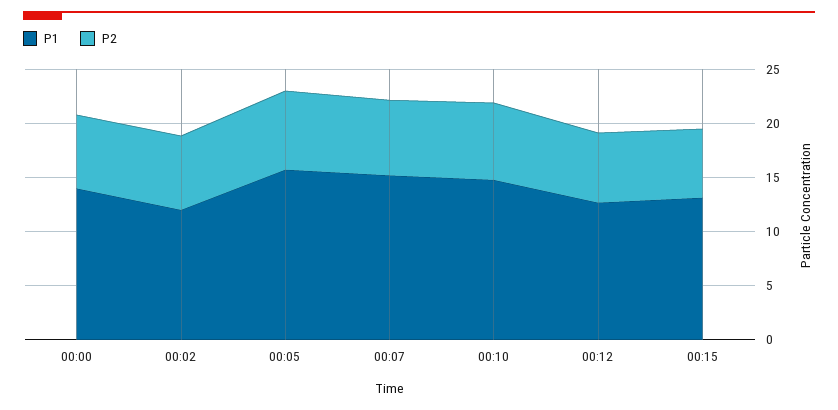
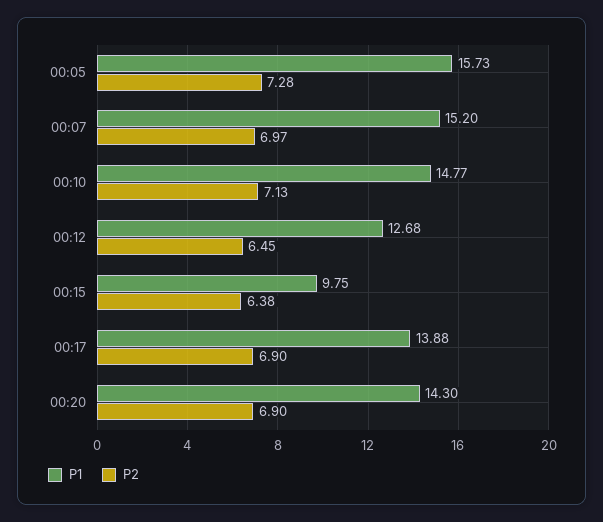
P1, 00:00: 14 -> none
P2, 00:00: 7 -> none
P1, 00:02: 12 -> none
P2, 00:02: 7 -> none
P1, 00:15: 13 -> 9.75
P1, 00:17: none -> 13.88
P2, 00:17: none -> 6.9
P1, 00:20: none -> 14.3
P2, 00:20: none -> 6.9

